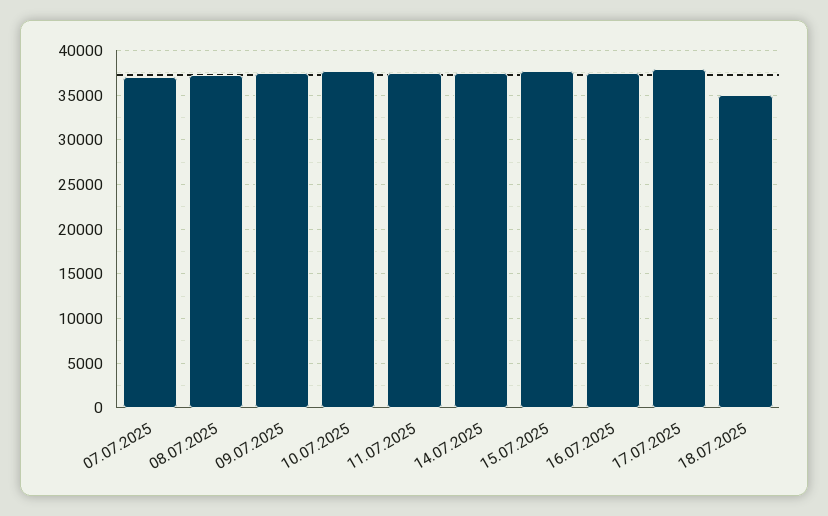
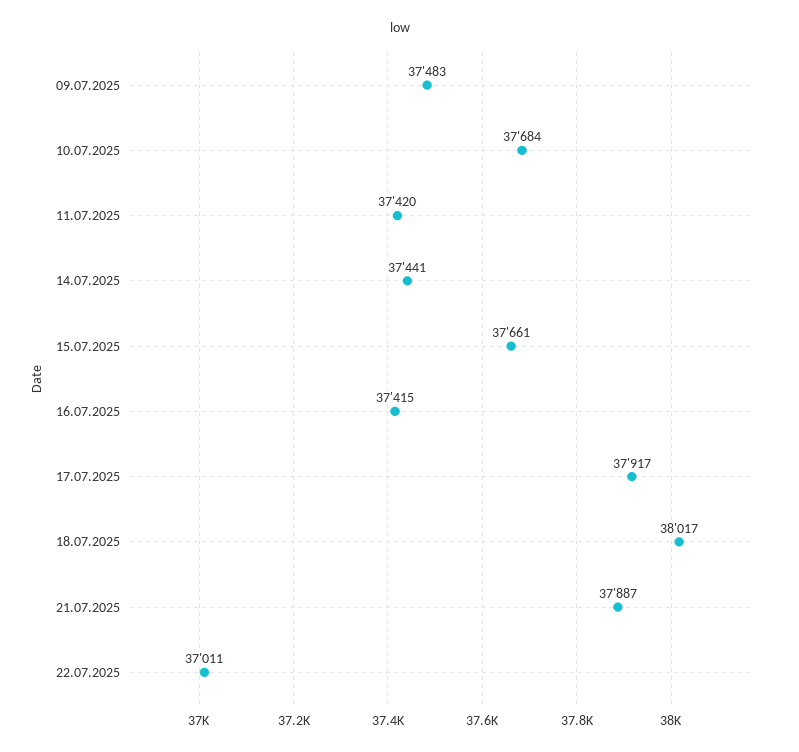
07.07.2025: 37000 -> none
08.07.2025: 37000 -> none
18.07.2025: 35000 -> 38017
21.07.2025: none -> 37887
22.07.2025: none -> 37011

